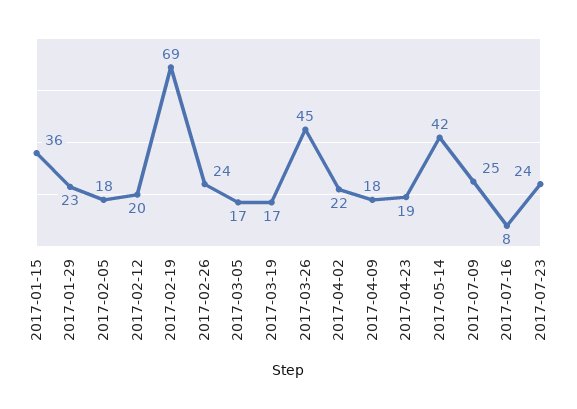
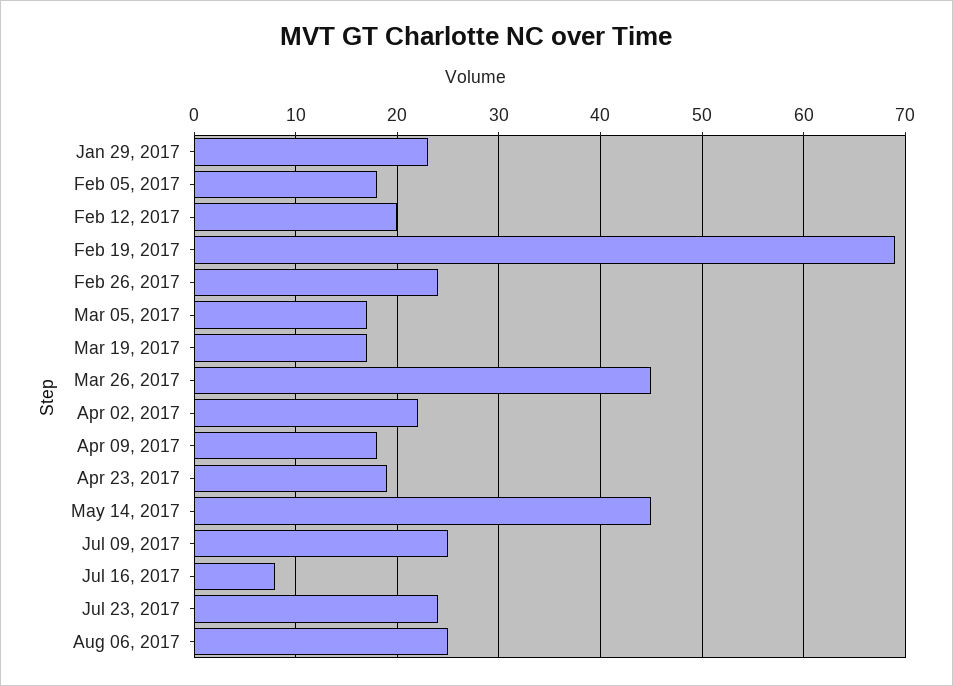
2017-01-15: 36 -> none
2017-05-14: 42 -> 45
Aug 06, 2017: none -> 25

